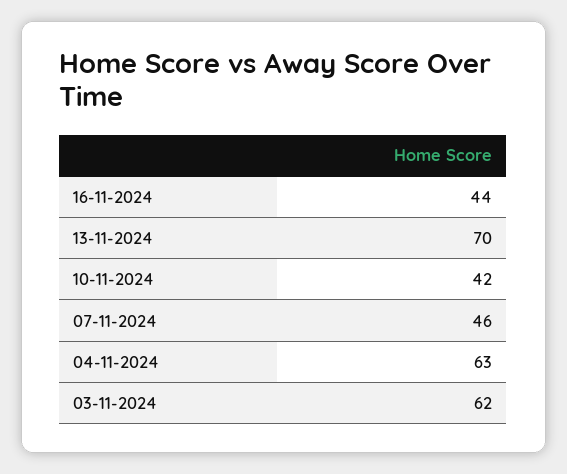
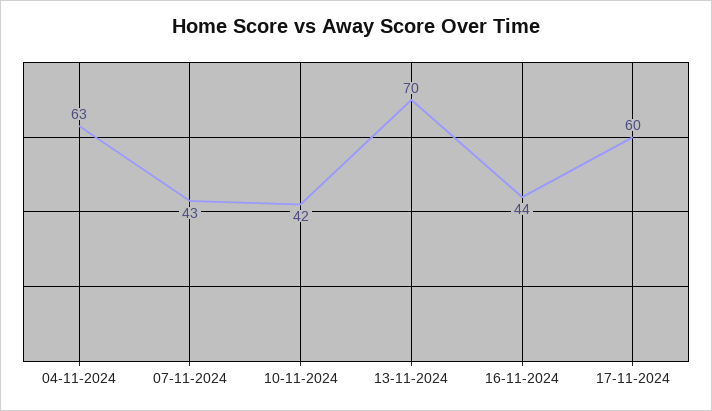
07-11-2024: 46 -> 43
03-11-2024: 62 -> none
17-11-2024: none -> 60

